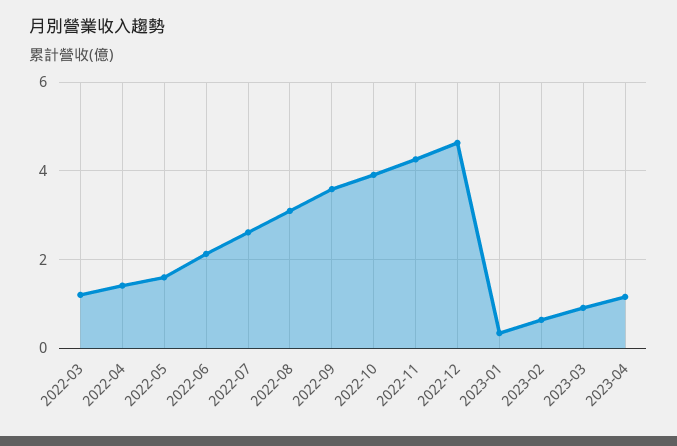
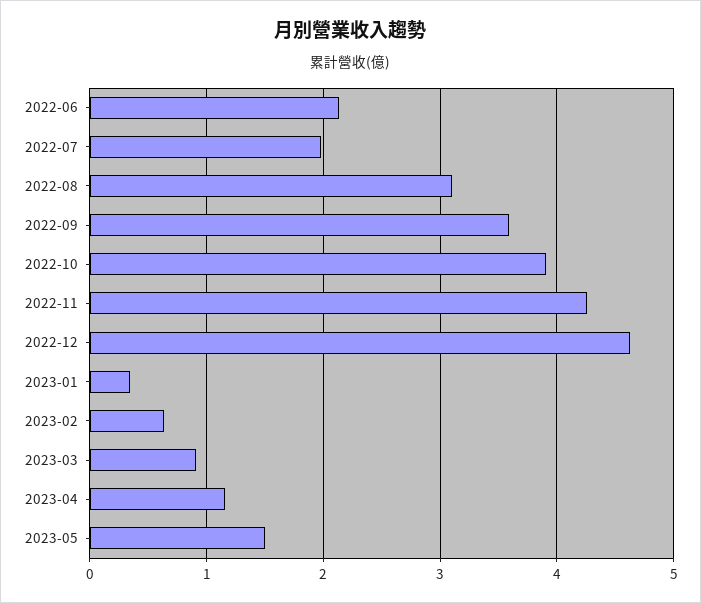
2022-03: 1.2 -> none
2022-04: 1.4 -> none
2022-05: 1.6 -> none
2022-07: 2.6 -> 2
2023-05: none -> 1.5

